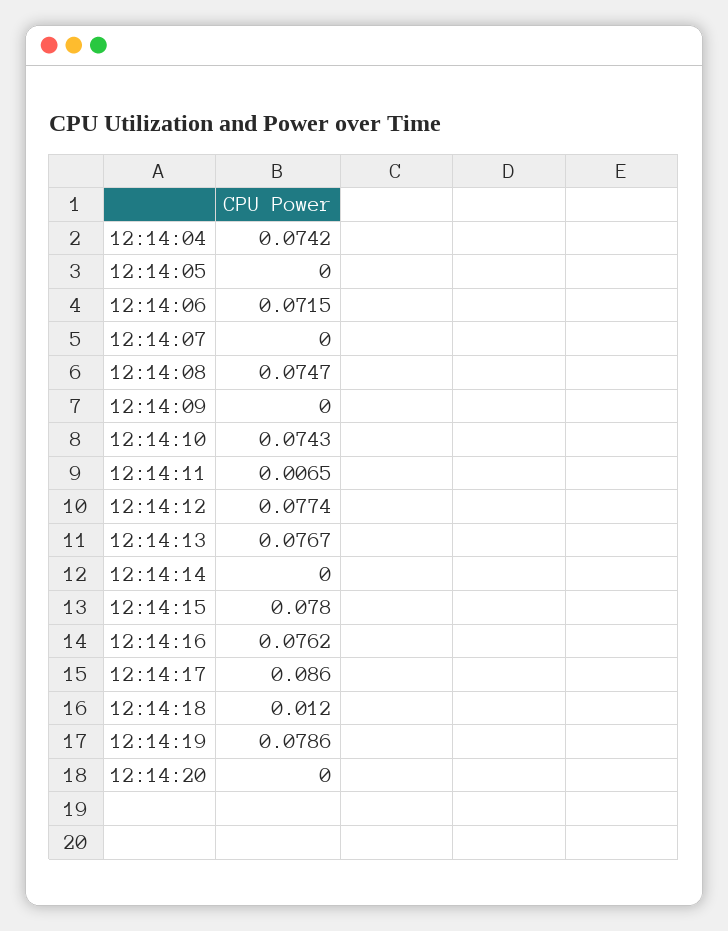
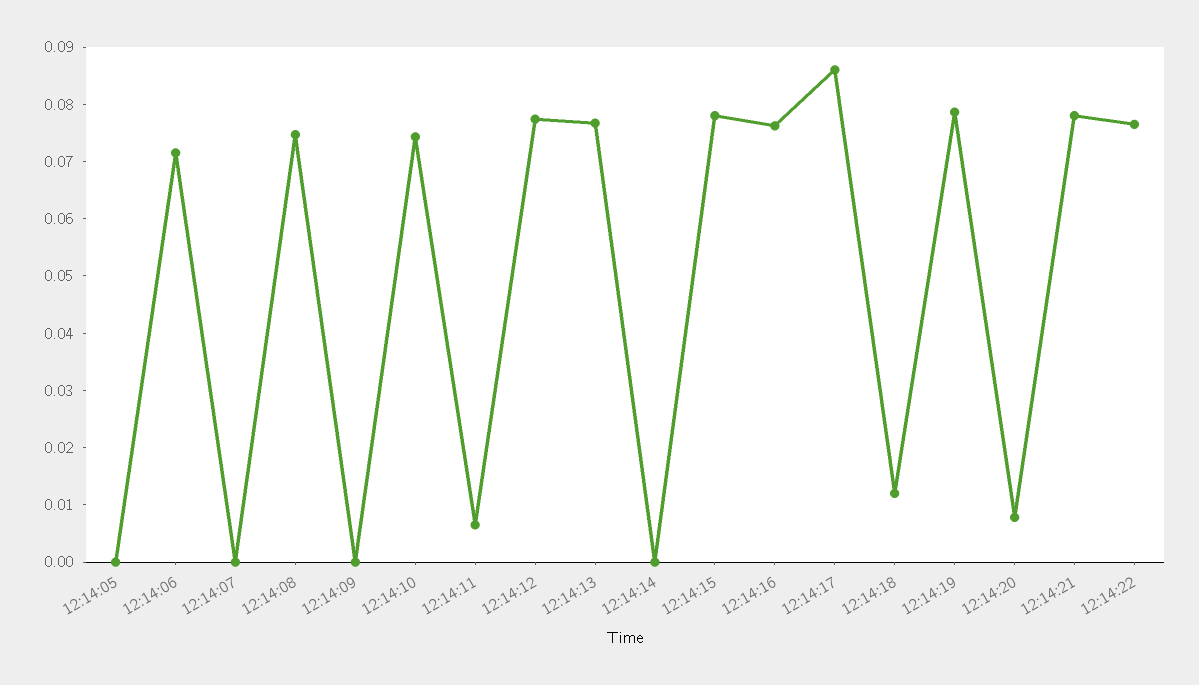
12:14:04: 0.0742 -> none
12:14:20: 0 -> 0.008
12:14:21: none -> 0.078
12:14:22: none -> 0.076

